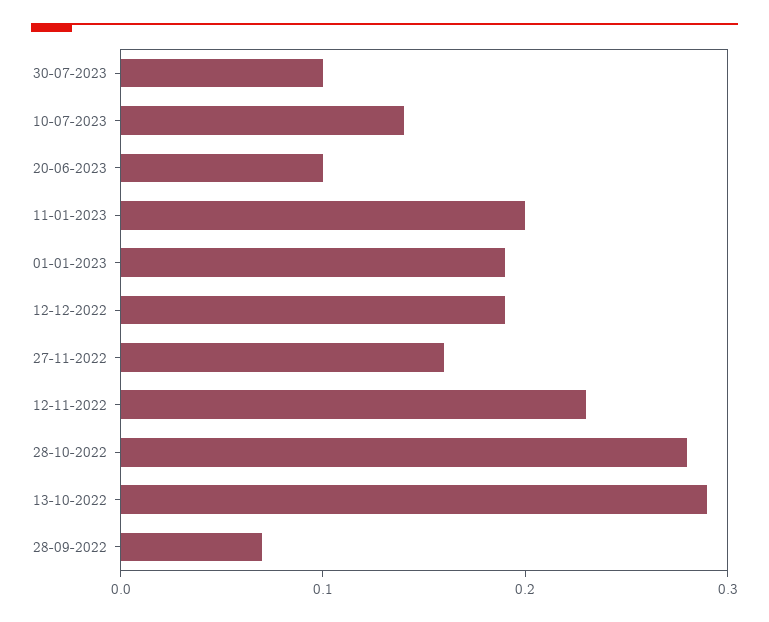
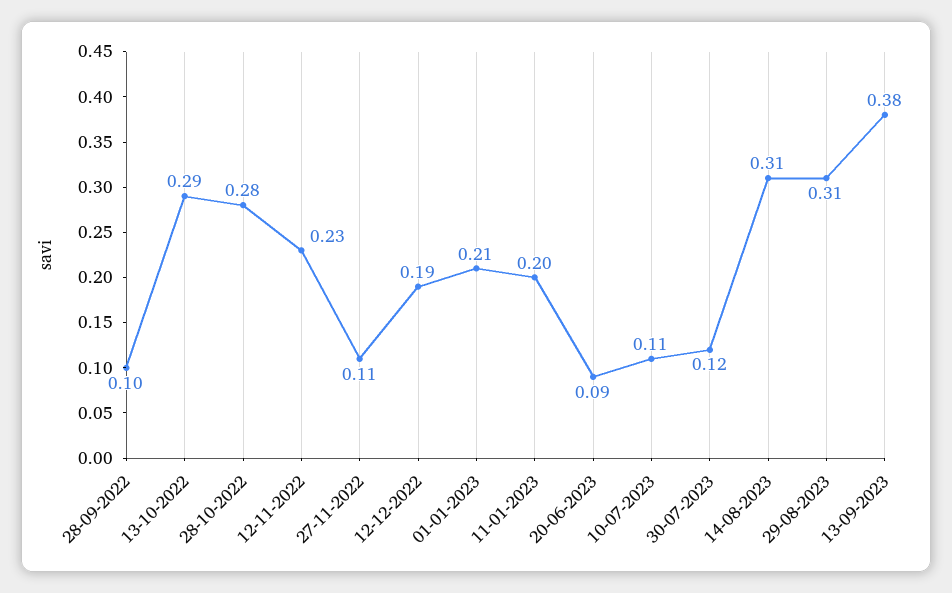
30-07-2023: 0.1 -> 0.12
10-07-2023: 0.14 -> 0.11
20-06-2023: 0.1 -> 0.09
01-01-2023: 0.19 -> 0.21
27-11-2022: 0.16 -> 0.11
28-09-2022: 0.07 -> 0.1
14-08-2023: none -> 0.31
29-08-2023: none -> 0.31
13-09-2023: none -> 0.38

